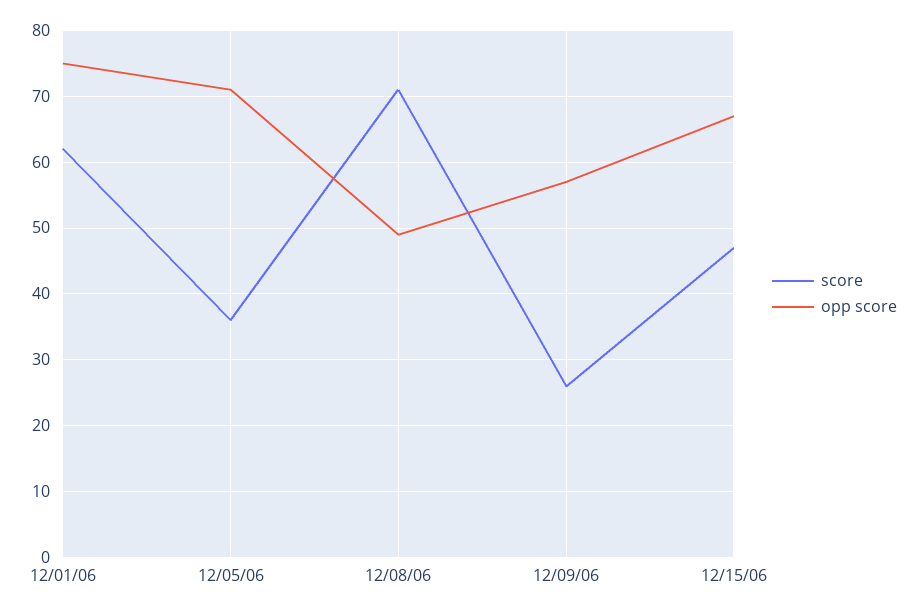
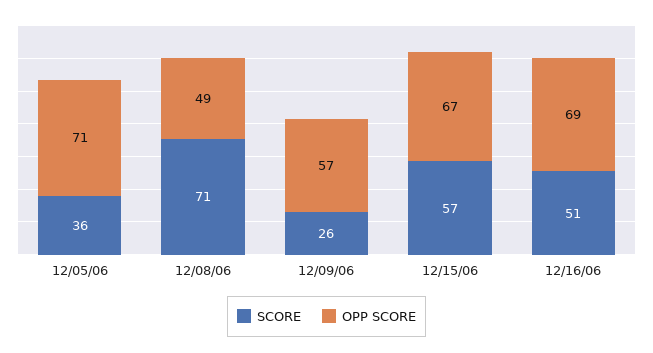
score, 12/01/06: 62 -> none
opp score, 12/01/06: 75 -> none
score, 12/15/06: 47 -> 57
score, 12/16/06: none -> 51
opp score, 12/16/06: none -> 69

